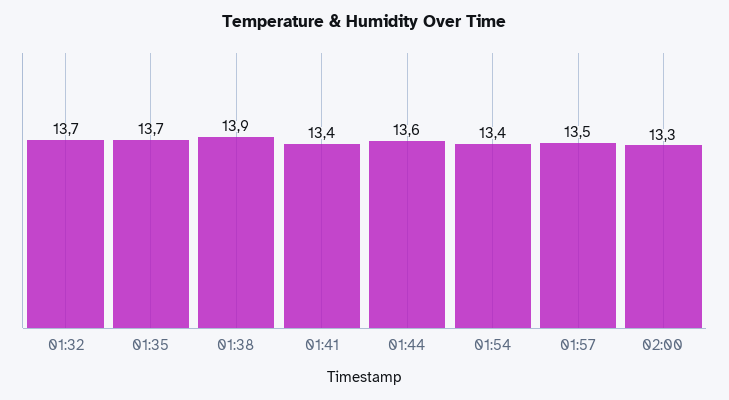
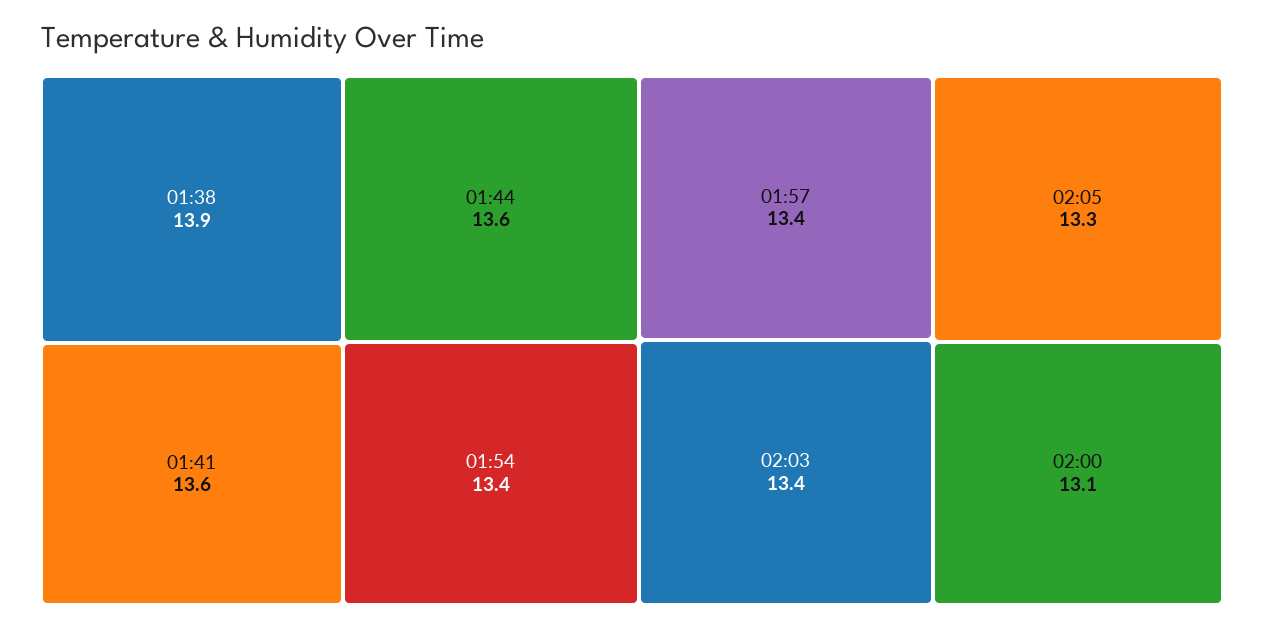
01:32: 13.7 -> none
01:35: 13.7 -> none
01:41: 13.4 -> 13.6
01:57: 13.5 -> 13.4
02:00: 13.3 -> 13.1
02:03: none -> 13.4
02:05: none -> 13.3

